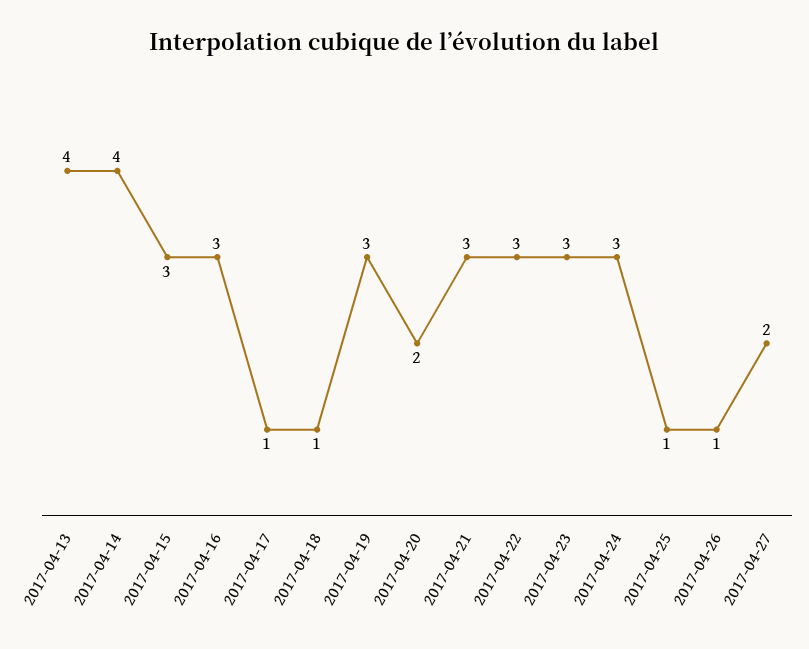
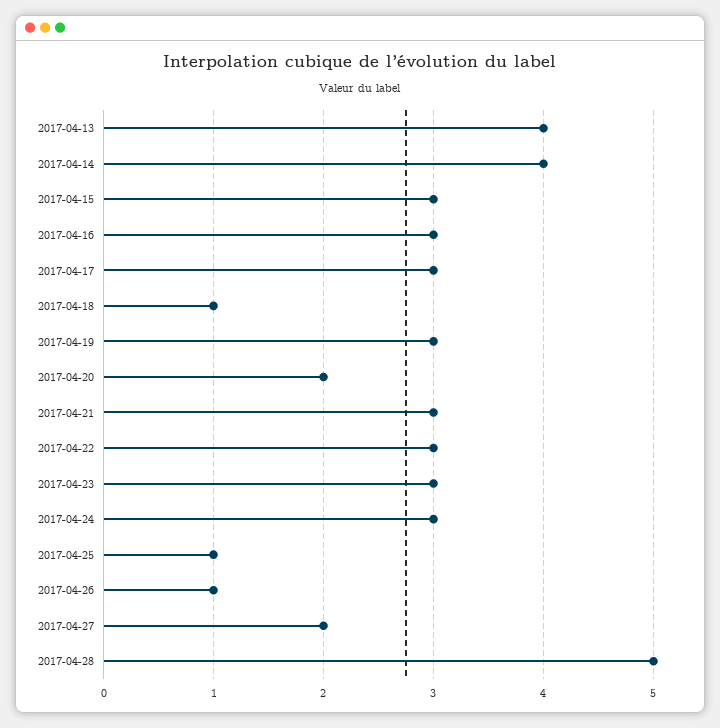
2017-04-17: 1 -> 3
2017-04-28: none -> 5

